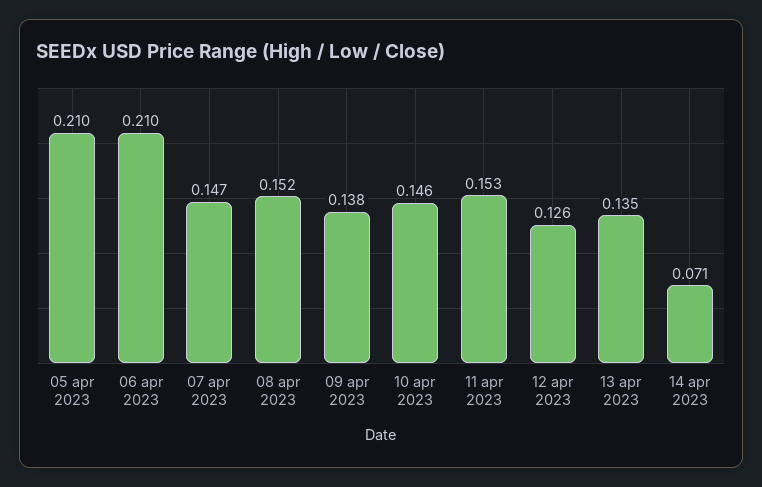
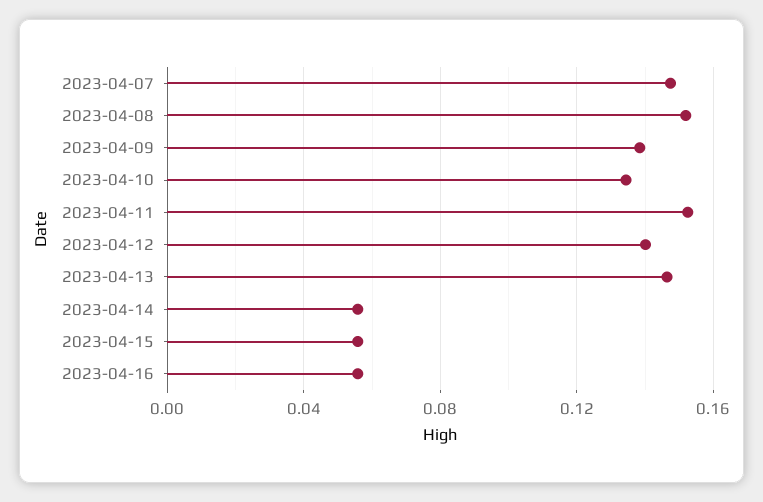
05 apr 2023: 0.21 -> none
06 apr 2023: 0.21 -> none
10 apr 2023: 0.146 -> 0.135
12 apr 2023: 0.126 -> 0.14
13 apr 2023: 0.135 -> 0.145
14 apr 2023: 0.071 -> 0.055
2023-04-15: none -> 0.055
2023-04-16: none -> 0.055

